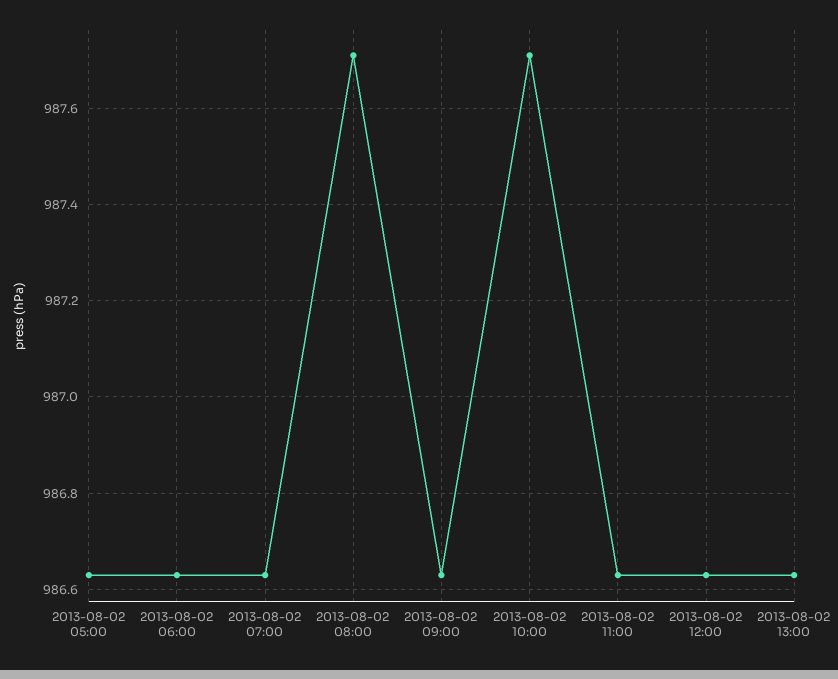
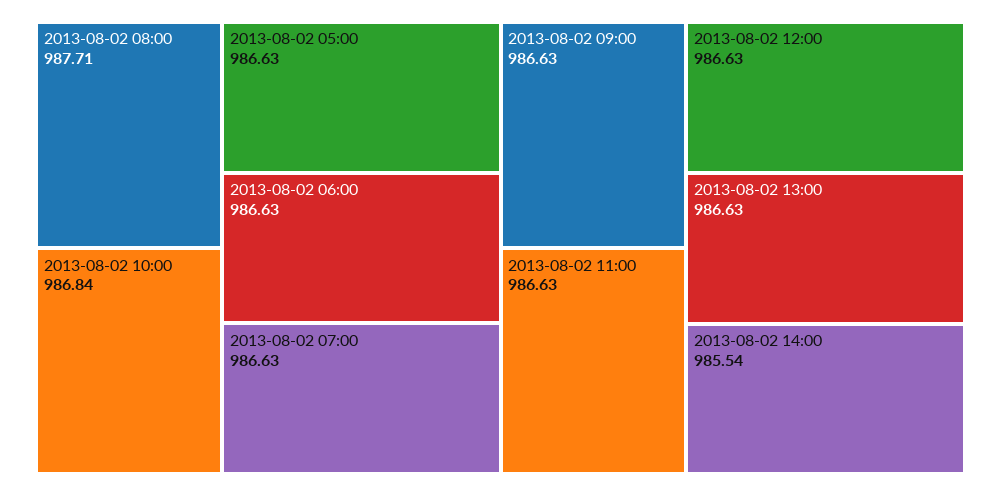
2013-08-02 10:00: 987.7 -> 986.84
2013-08-02 14:00: none -> 985.54

